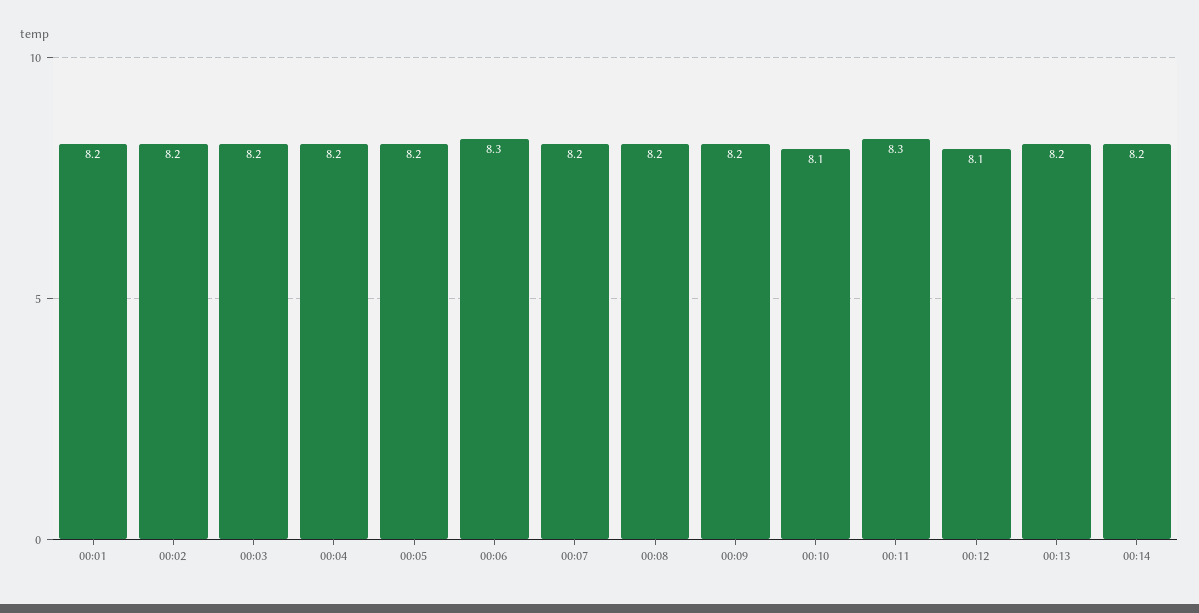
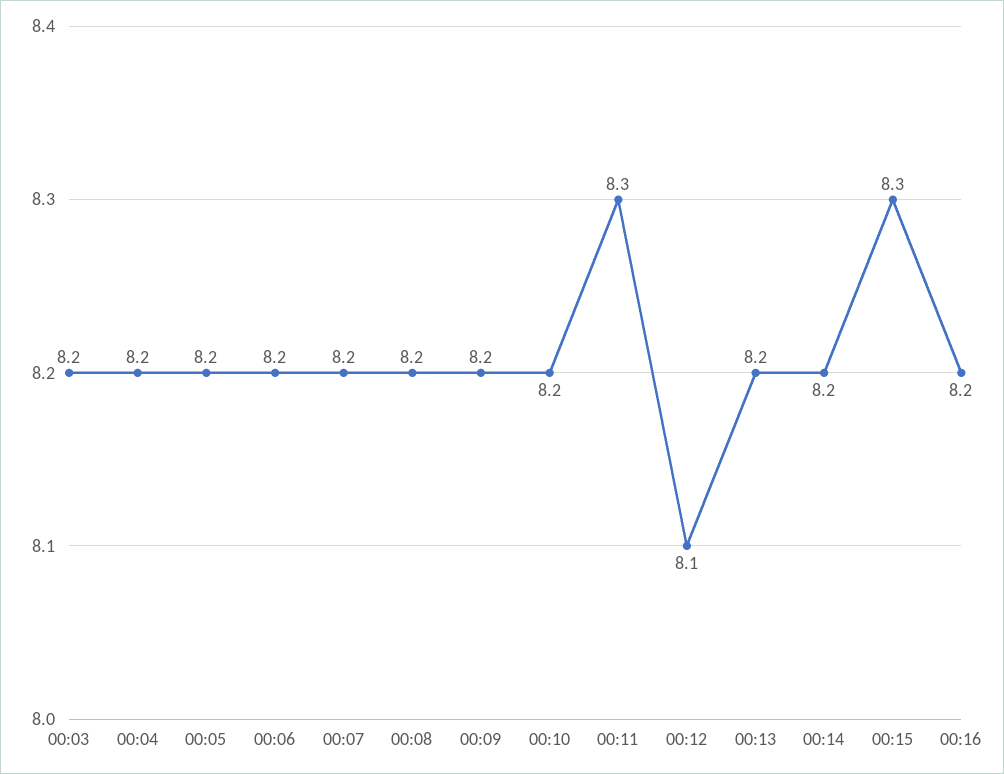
00:01: 8.2 -> none
00:02: 8.2 -> none
00:06: 8.3 -> 8.2
00:10: 8.1 -> 8.2
00:15: none -> 8.3
00:16: none -> 8.2

